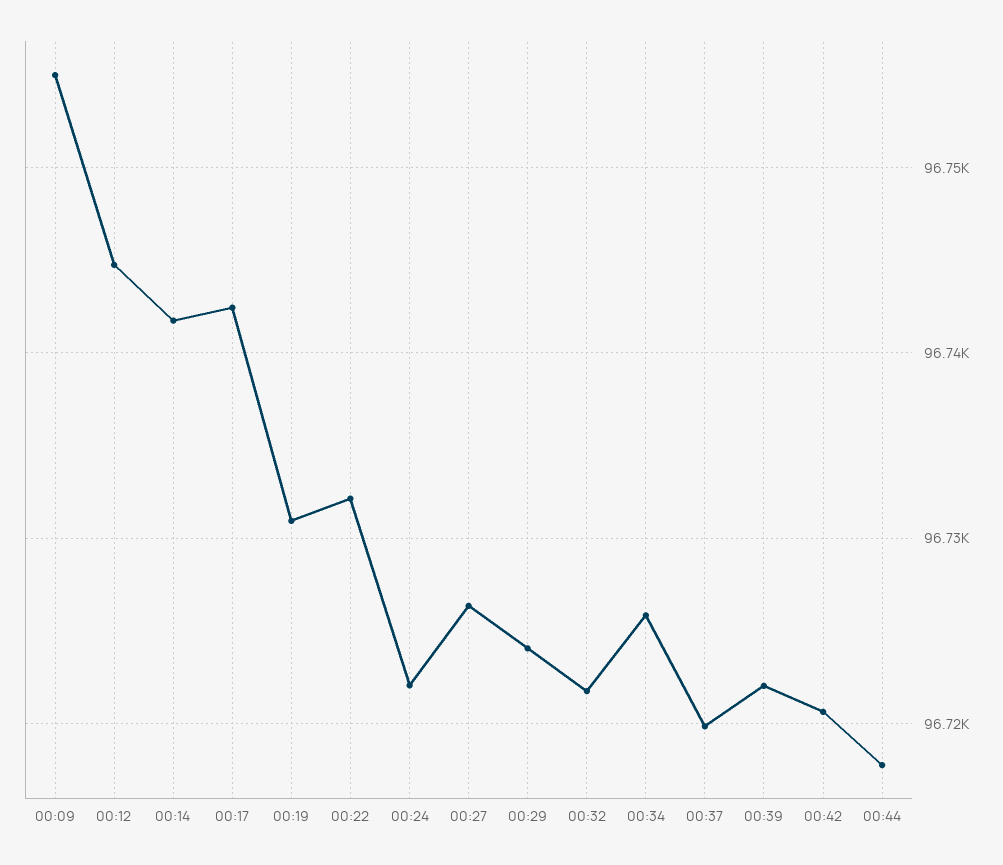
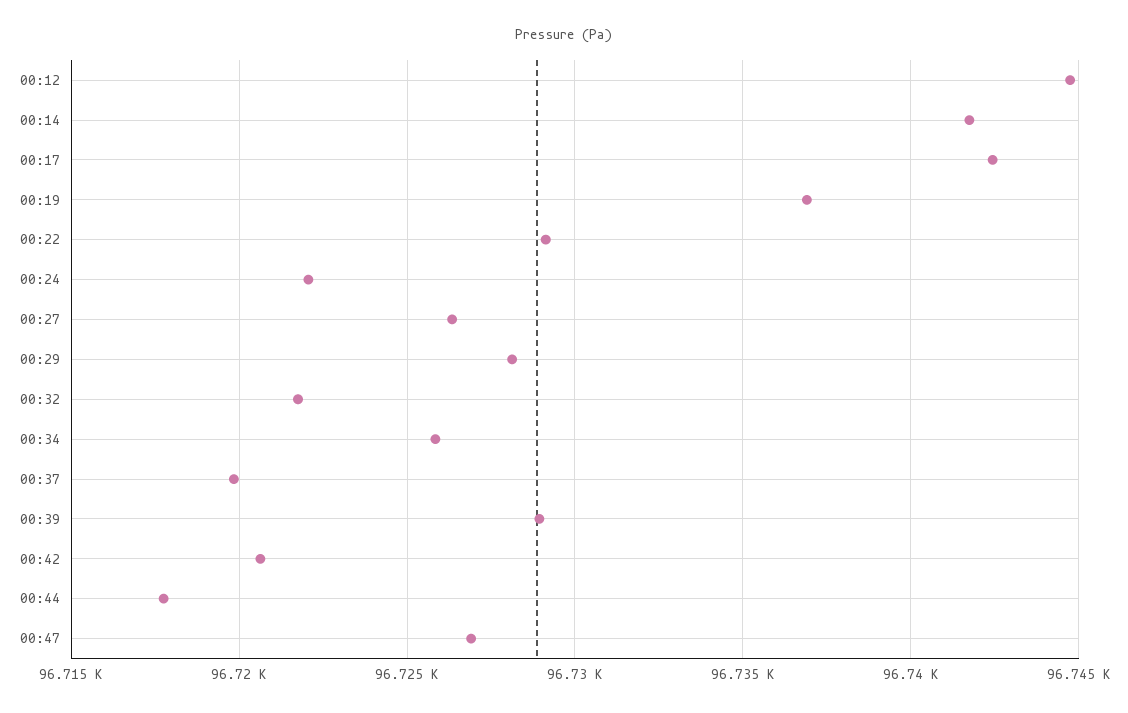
00:09: 96755 -> none
00:19: 96731 -> 96737
00:22: 96732 -> 96729
00:29: 96724 -> 96728
00:39: 96722 -> 96729
00:47: none -> 96727

